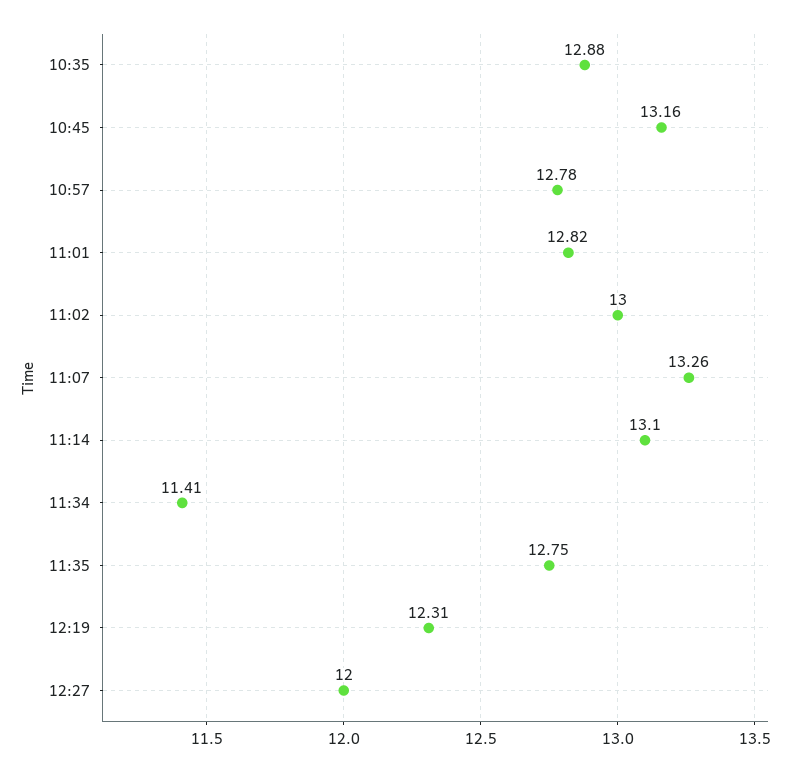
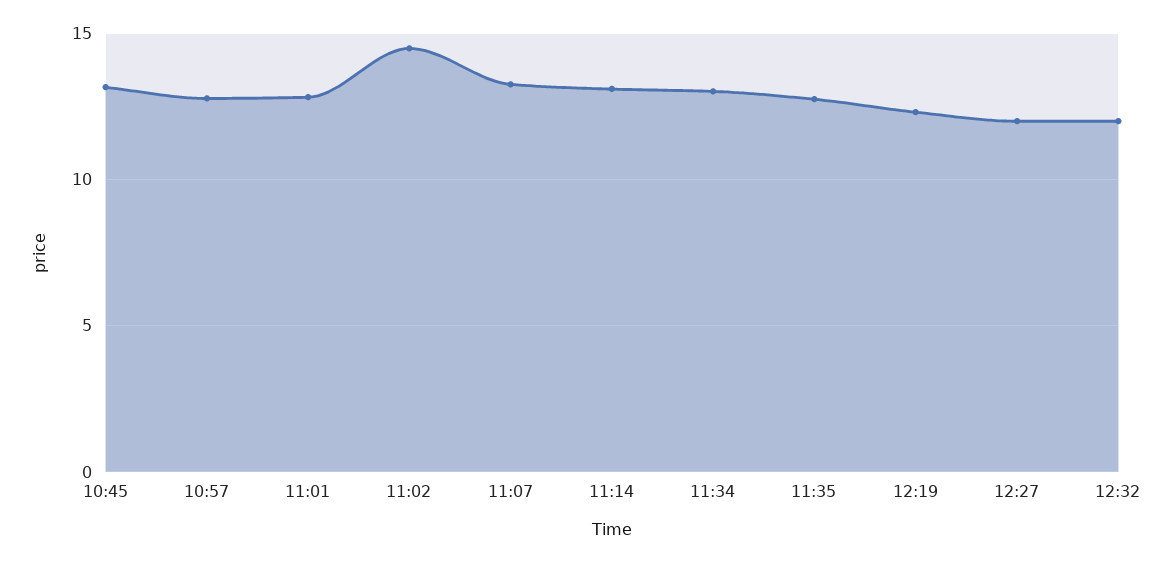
10:35: 12.88 -> none
11:02: 13 -> 14.5
11:34: 11.41 -> 13
12:32: none -> 12

